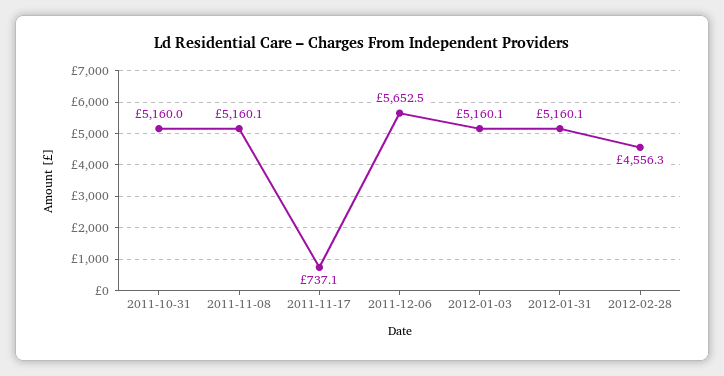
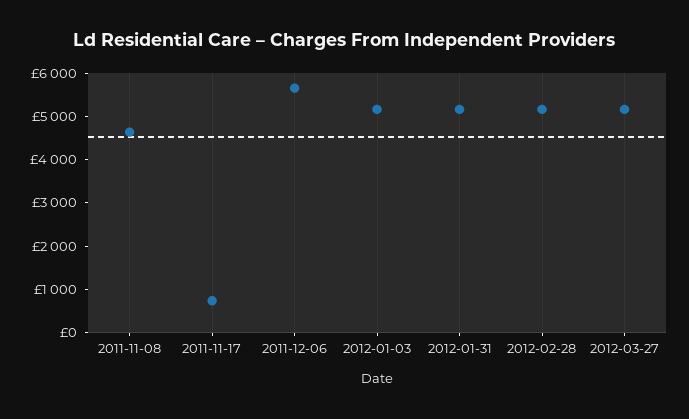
2011-10-31: 5160 -> none
2011-11-08: 5160.1 -> 4600
2012-02-28: 4556.3 -> 5200
2012-03-27: none -> 5200

